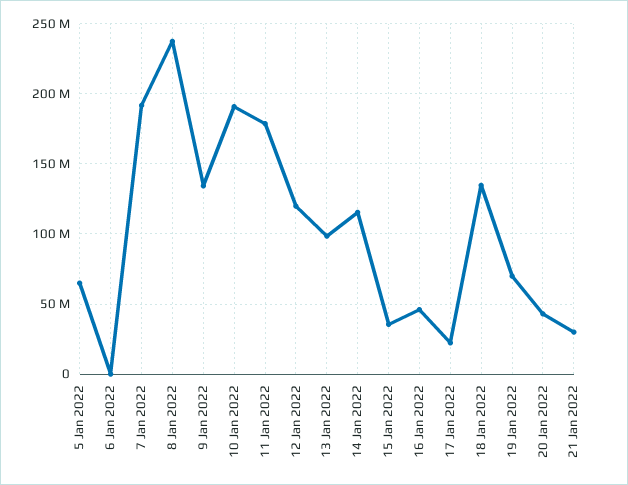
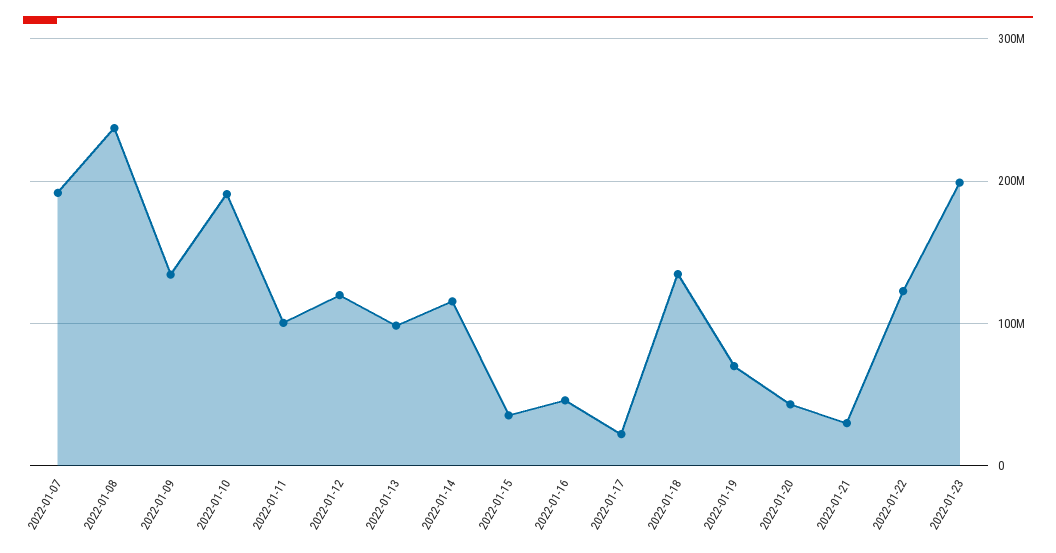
5 Jan 2022: 65000000 -> none
6 Jan 2022: 0 -> none
11 Jan 2022: 180000000 -> 100000000
2022-01-22: none -> 120000000
2022-01-23: none -> 200000000

